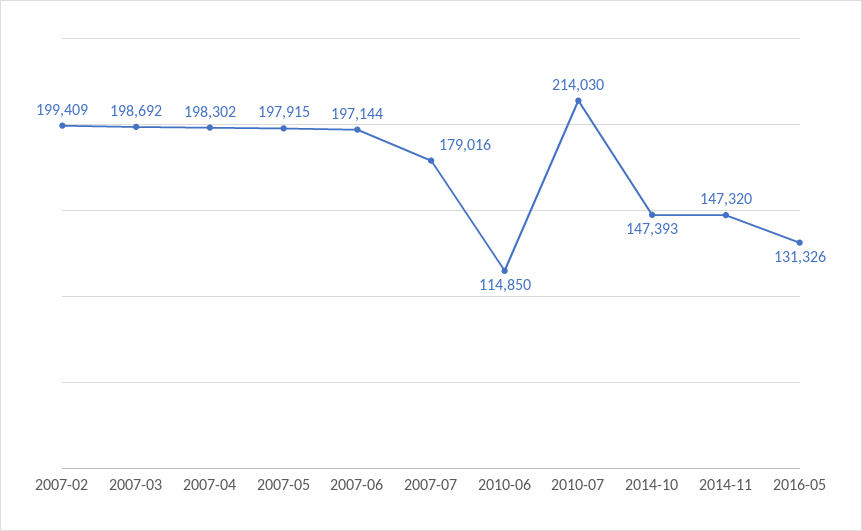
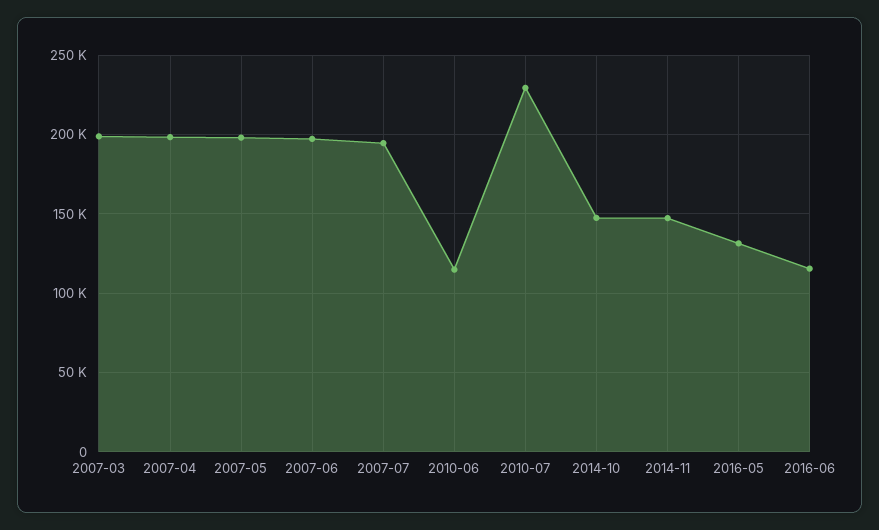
2007-02: 199409 -> none
2007-07: 179016 -> 195000
2010-07: 214030 -> 230000
2016-06: none -> 115000

